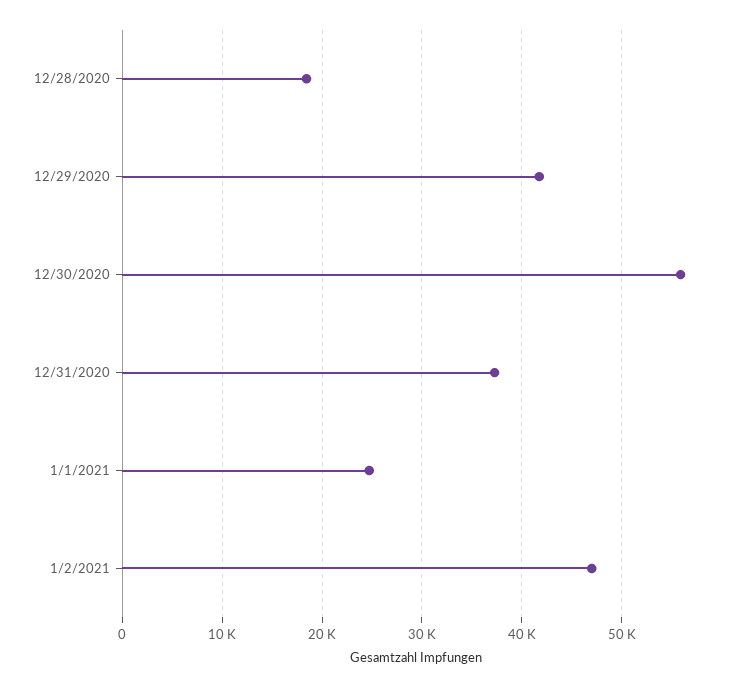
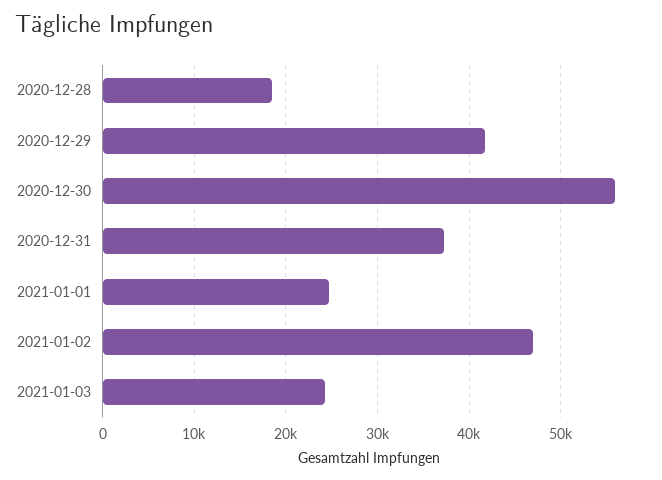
2021-01-03: none -> 24000

